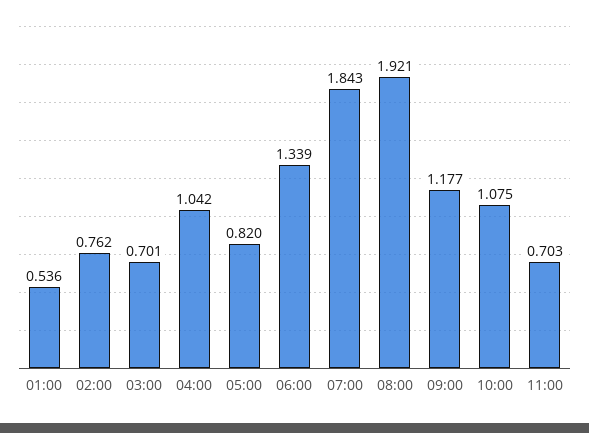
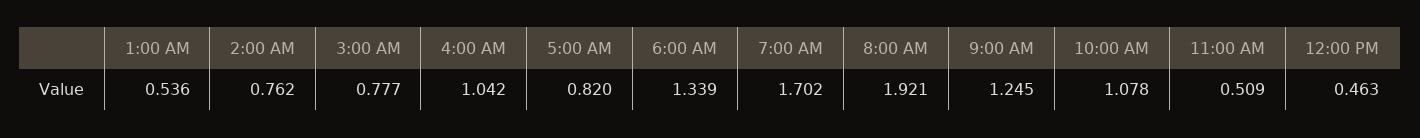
03:00: 0.701 -> 0.777
07:00: 1.843 -> 1.702
09:00: 1.177 -> 1.245
10:00: 1.075 -> 1.078
11:00: 0.703 -> 0.509
12:00 PM: none -> 0.463

